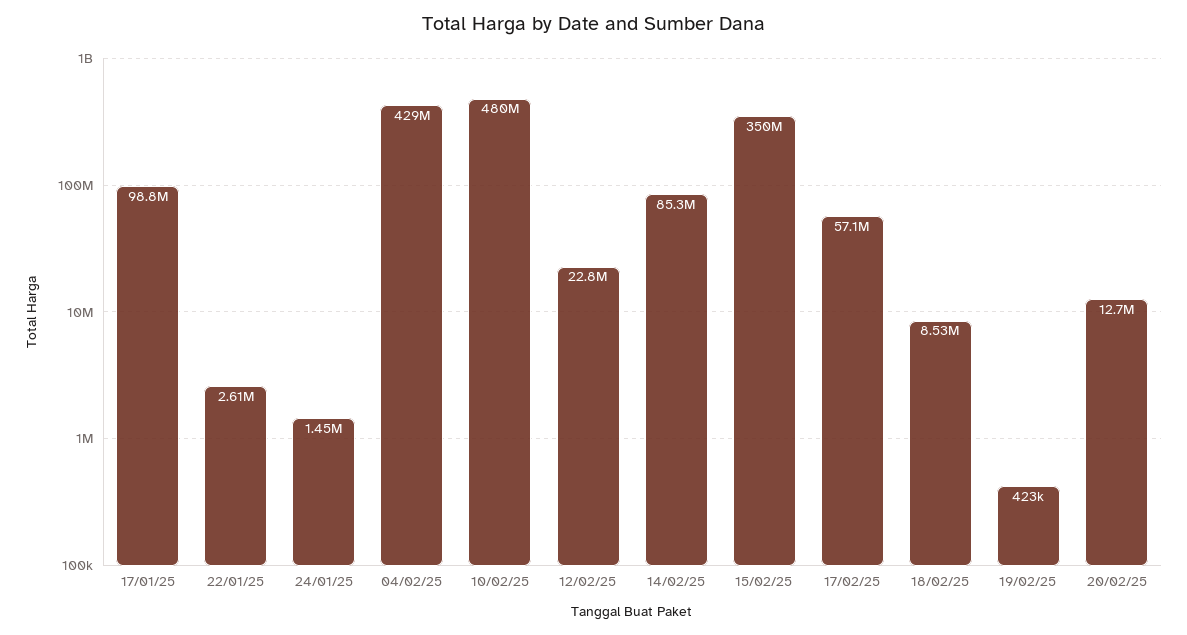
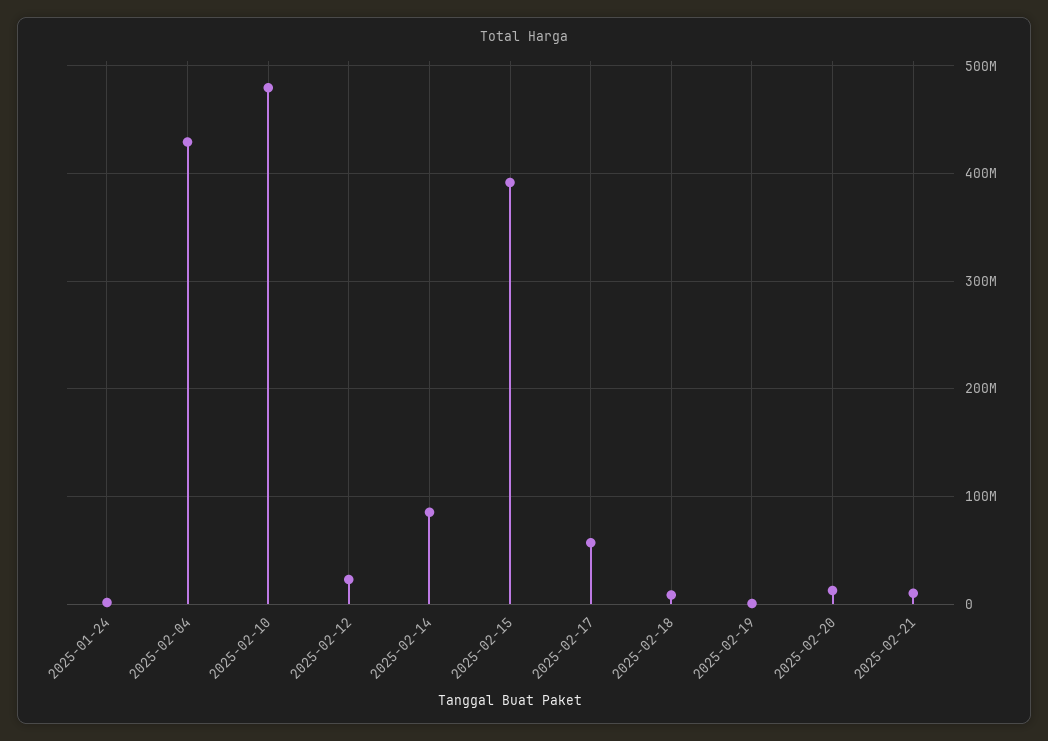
17/01/25: 98800000 -> none
22/01/25: 2610000 -> none
15/02/25: 350000000 -> 390000000
2025-02-21: none -> 10000000

